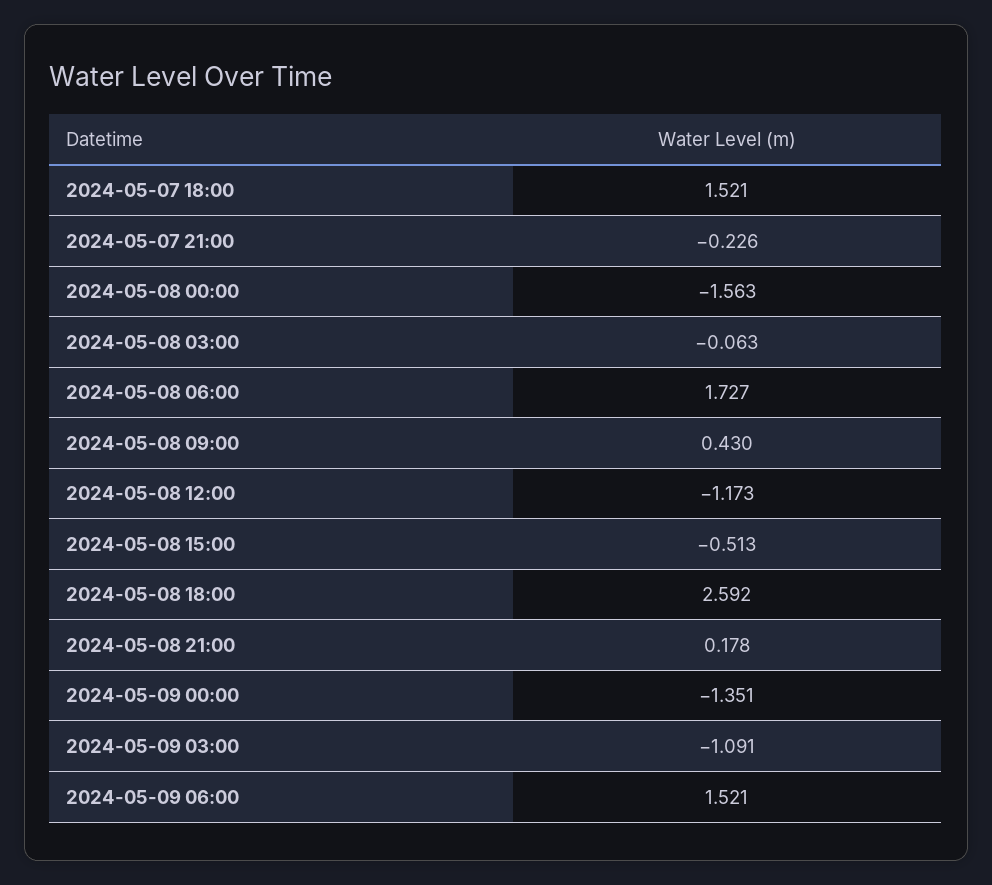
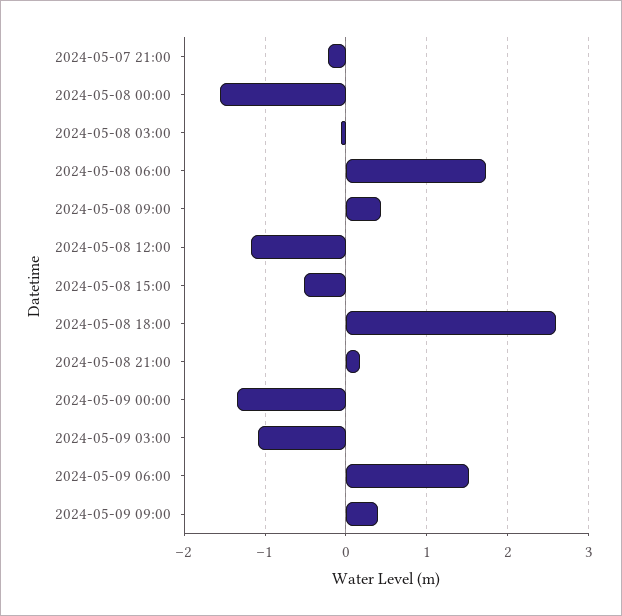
2024-05-07 18:00: 1.521 -> none
2024-05-09 09:00: none -> 0.4

